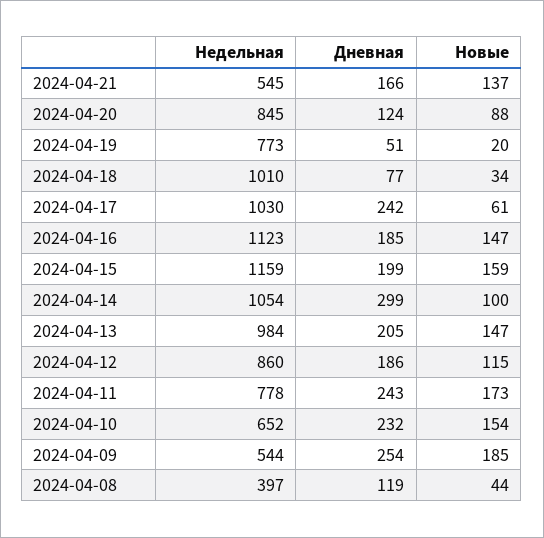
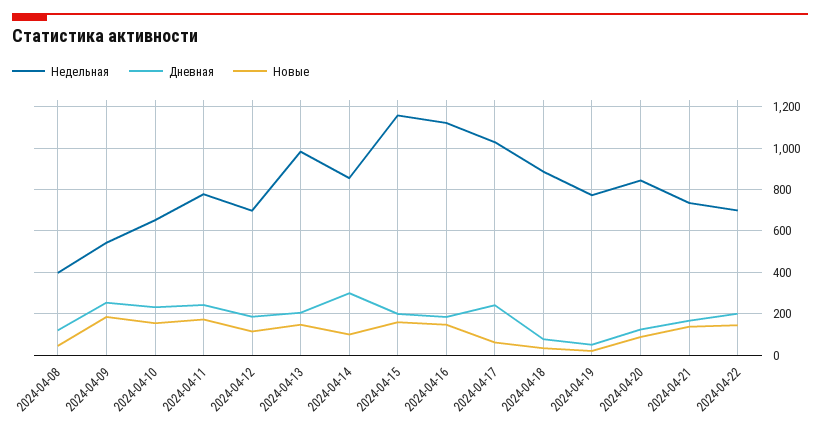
Недельная, 2024-04-21: 545 -> 750
Недельная, 2024-04-18: 1010 -> 900
Недельная, 2024-04-14: 1054 -> 850
Недельная, 2024-04-12: 860 -> 700
Недельная, 2024-04-22: none -> 700
Дневная, 2024-04-22: none -> 200
Новые, 2024-04-22: none -> 150

